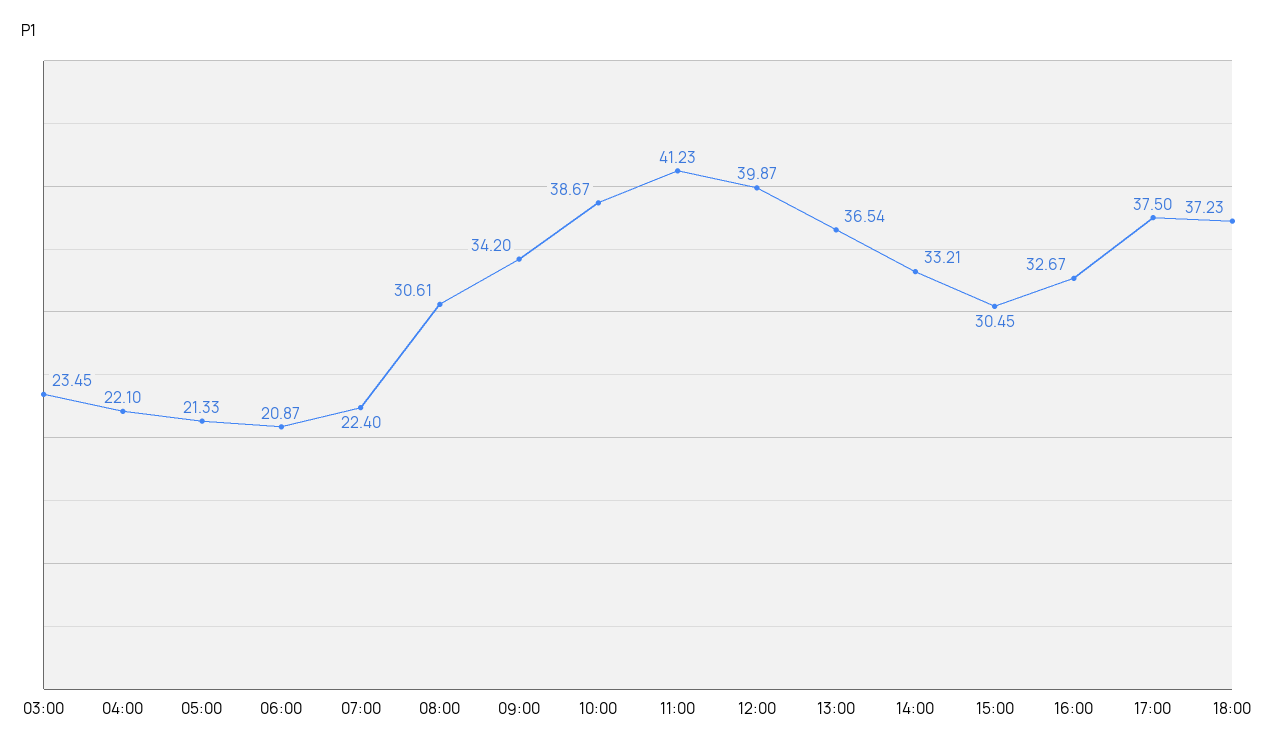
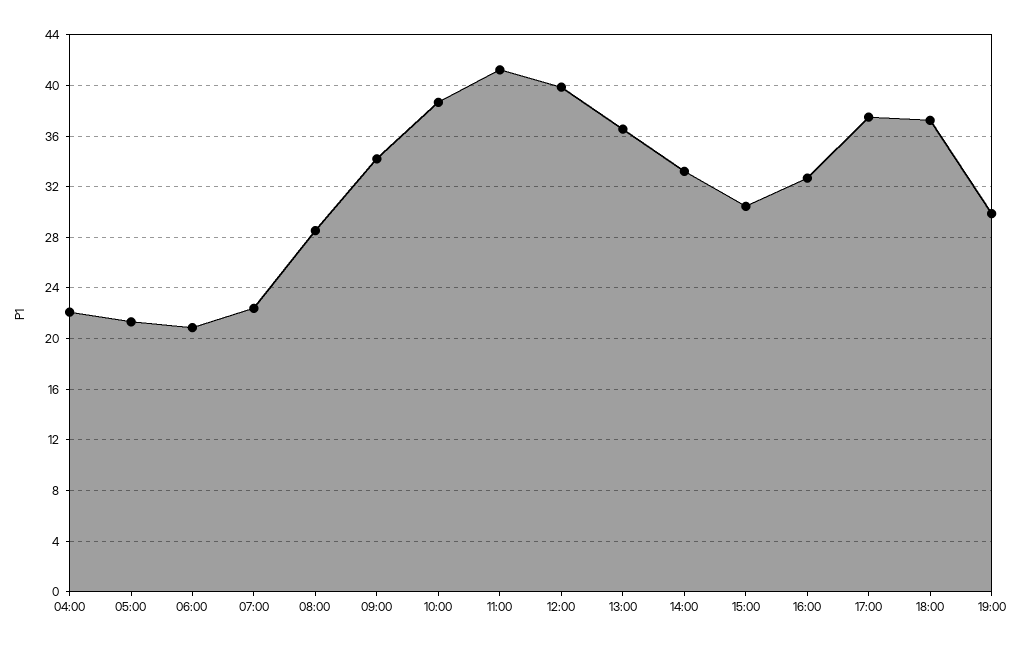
03:00: 23.45 -> none
08:00: 30.61 -> 28.5
19:00: none -> 30

